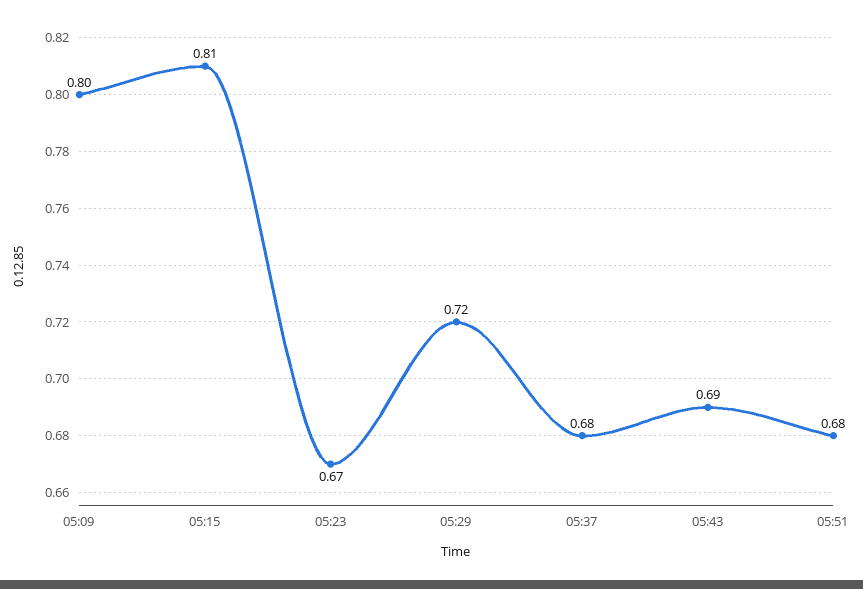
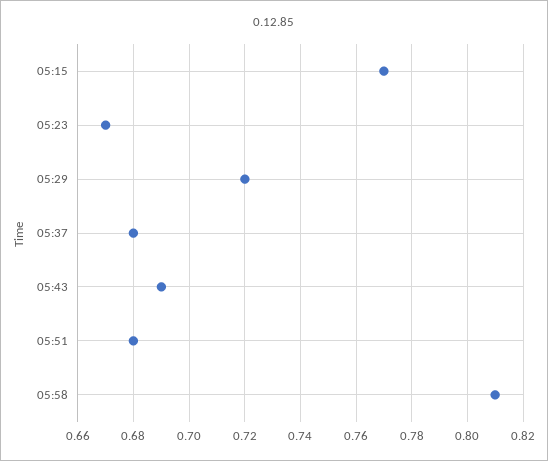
05:09: 0.8 -> none
05:15: 0.81 -> 0.77
05:58: none -> 0.81

